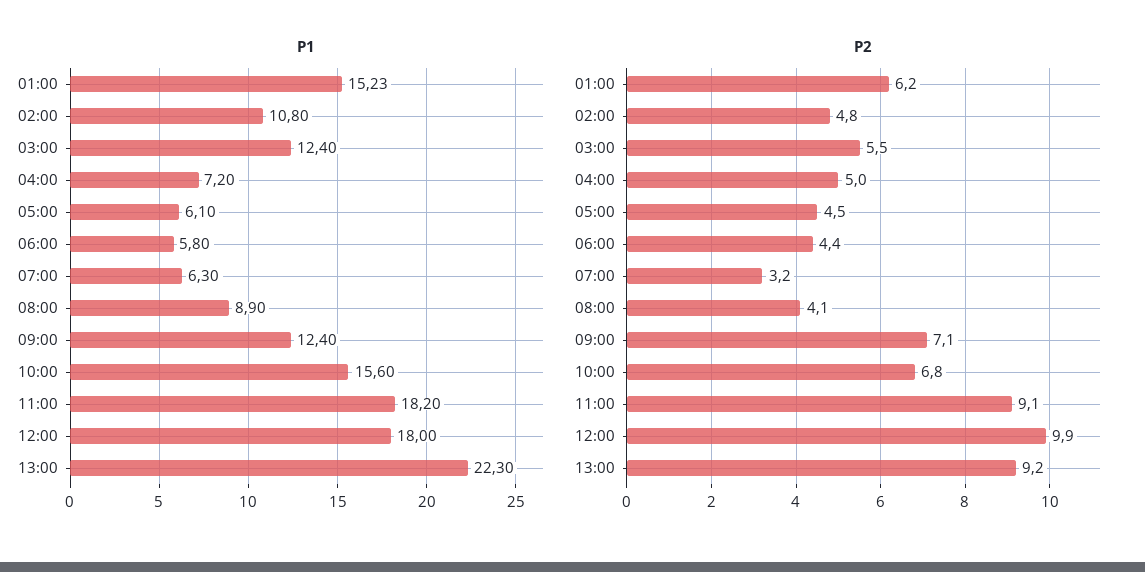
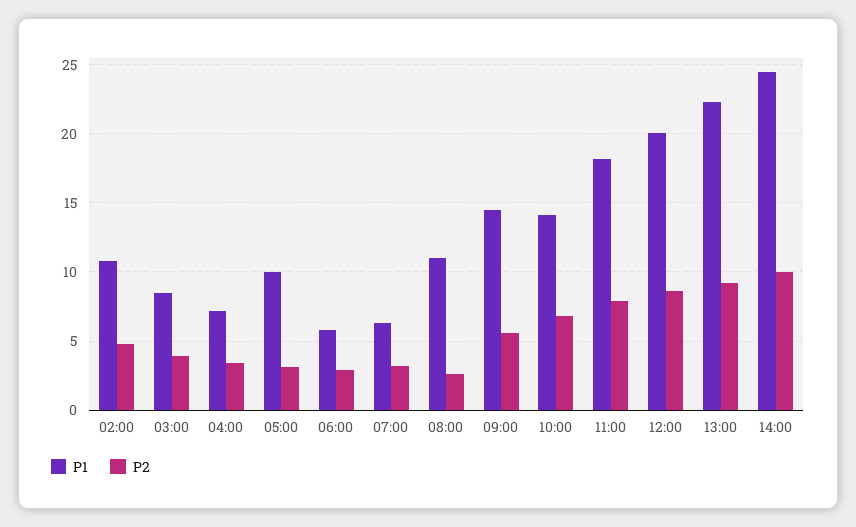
P1, 01:00: 15.23 -> none
P1, 03:00: 12.4 -> 8.5
P1, 05:00: 6.1 -> 10
P1, 08:00: 8.9 -> 11
P1, 09:00: 12.4 -> 14.5
P1, 10:00: 15.6 -> 14
P1, 12:00: 18 -> 20
P2, 01:00: 6.2 -> none
P2, 03:00: 5.5 -> 4
P2, 04:00: 5 -> 3.5
P2, 05:00: 4.5 -> 3
P2, 06:00: 4.4 -> 3
P2, 08:00: 4.1 -> 2.5
P2, 09:00: 7.1 -> 5.5
P2, 11:00: 9.1 -> 8
P2, 12:00: 9.9 -> 8.5
P1, 14:00: none -> 24.5
P2, 14:00: none -> 10

